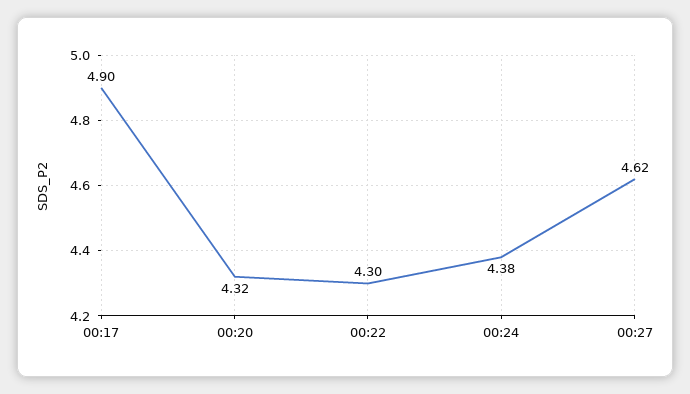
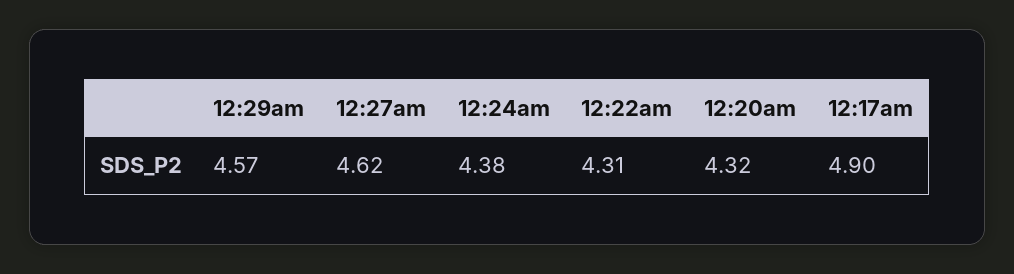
00:22: 4.3 -> 4.31
12:29am: none -> 4.57

